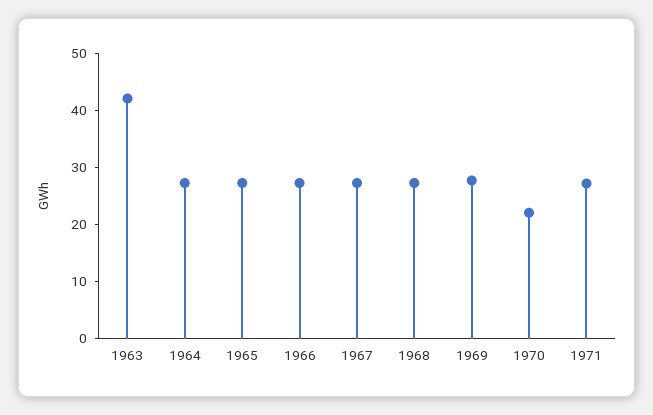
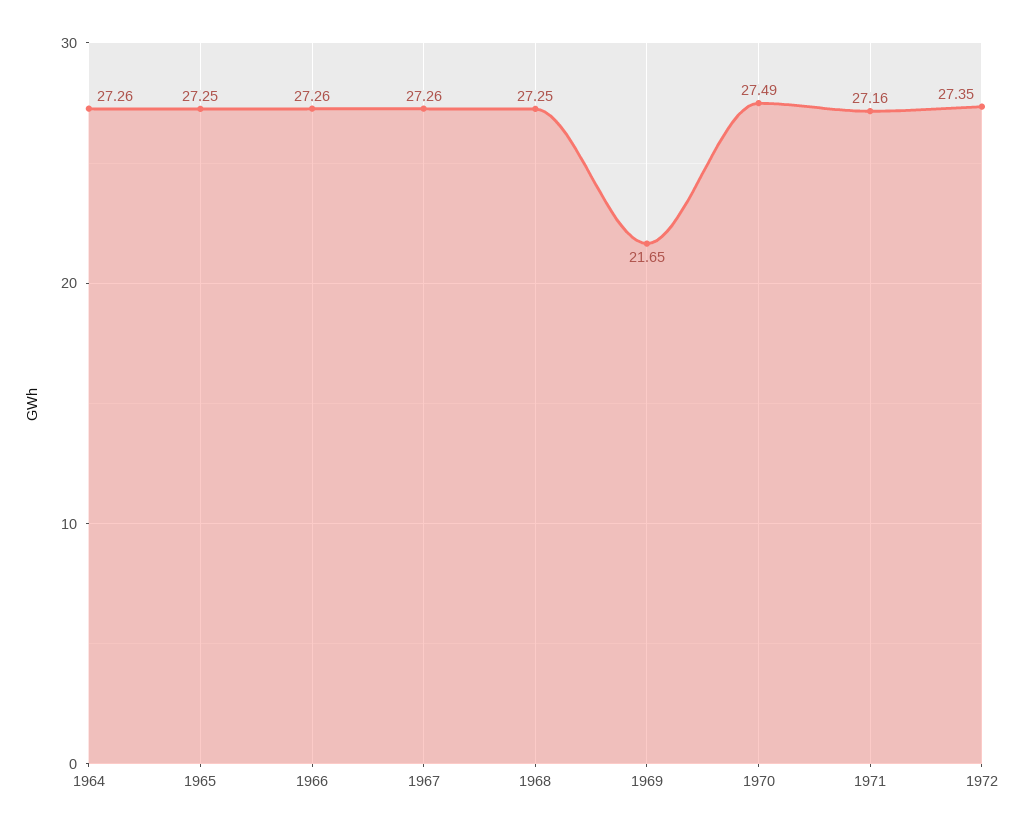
1963: 42 -> none
1969: 28 -> 21.65
1970: 22 -> 27.49
1972: none -> 27.35

